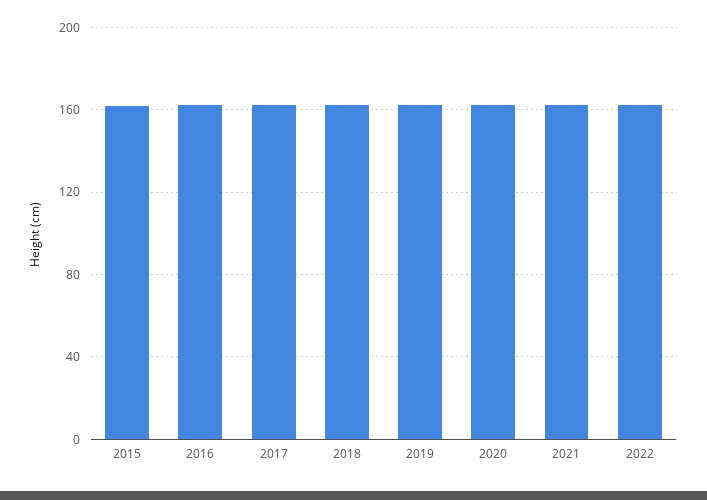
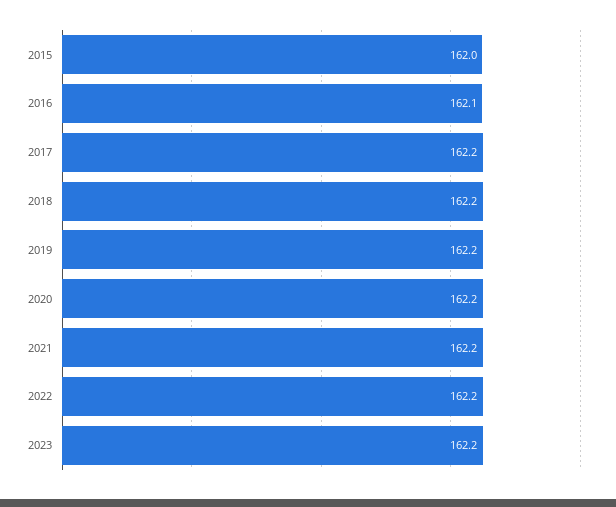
2023: none -> 162.2

